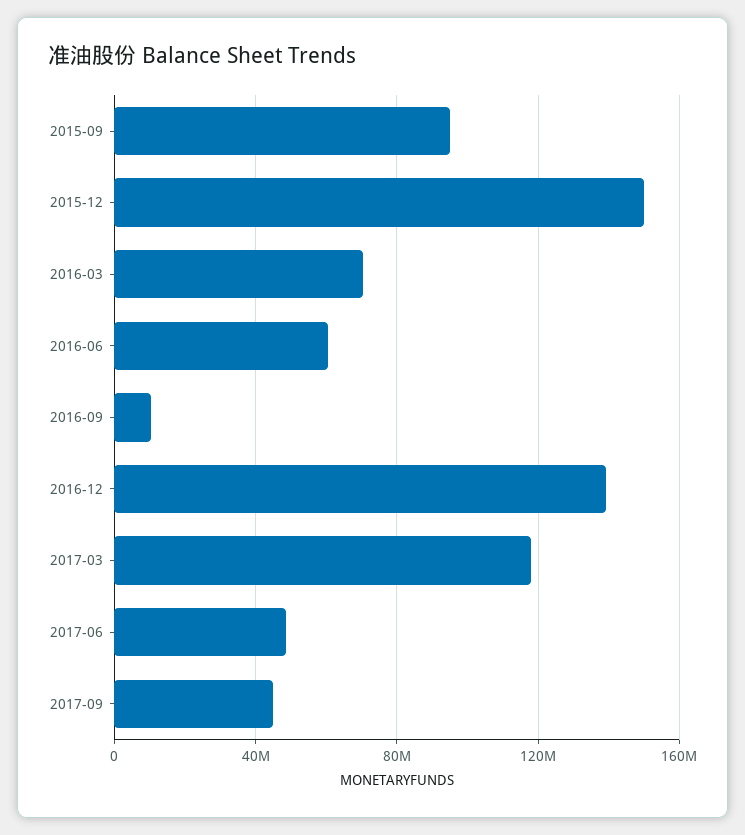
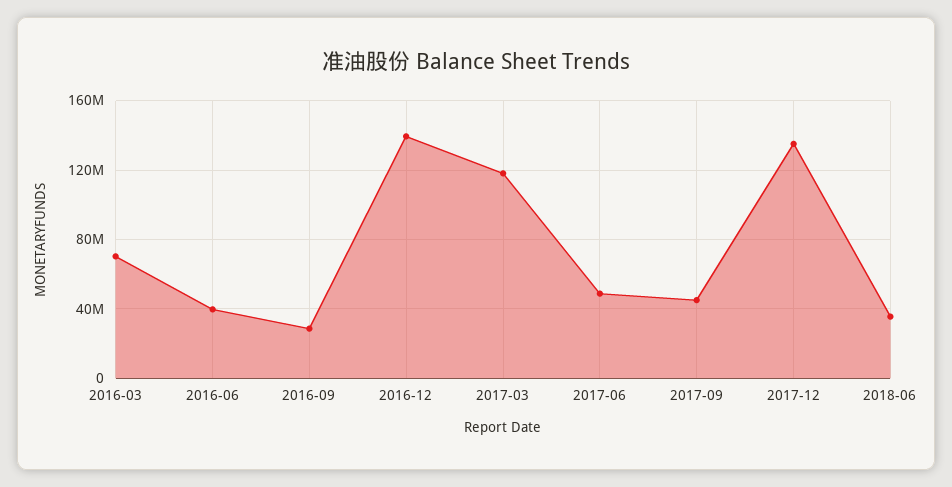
2015-09: 95000000 -> none
2015-12: 150000000 -> none
2016-06: 60000000 -> 40000000
2016-09: 10000000 -> 30000000
2017-12: none -> 135000000
2018-06: none -> 35000000

